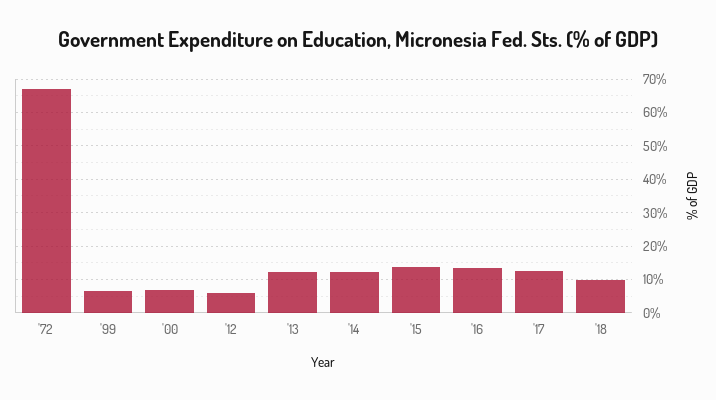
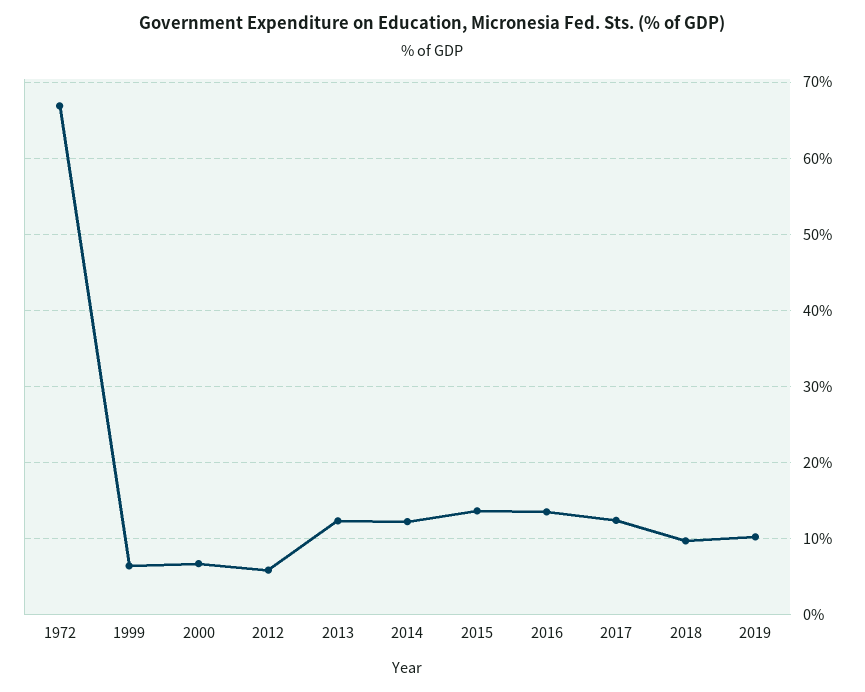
2019: none -> 10

